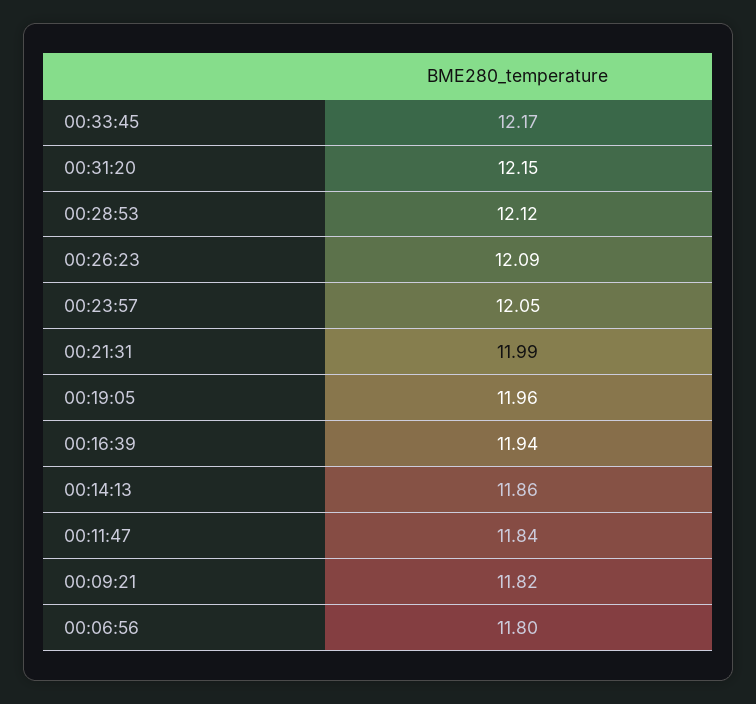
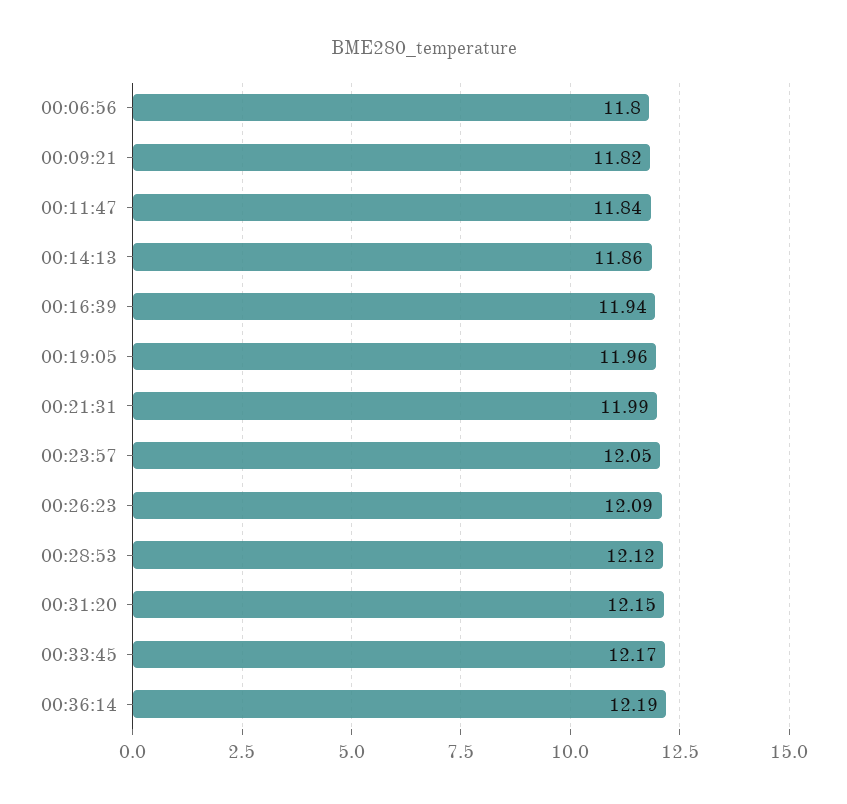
00:36:14: none -> 12.19

